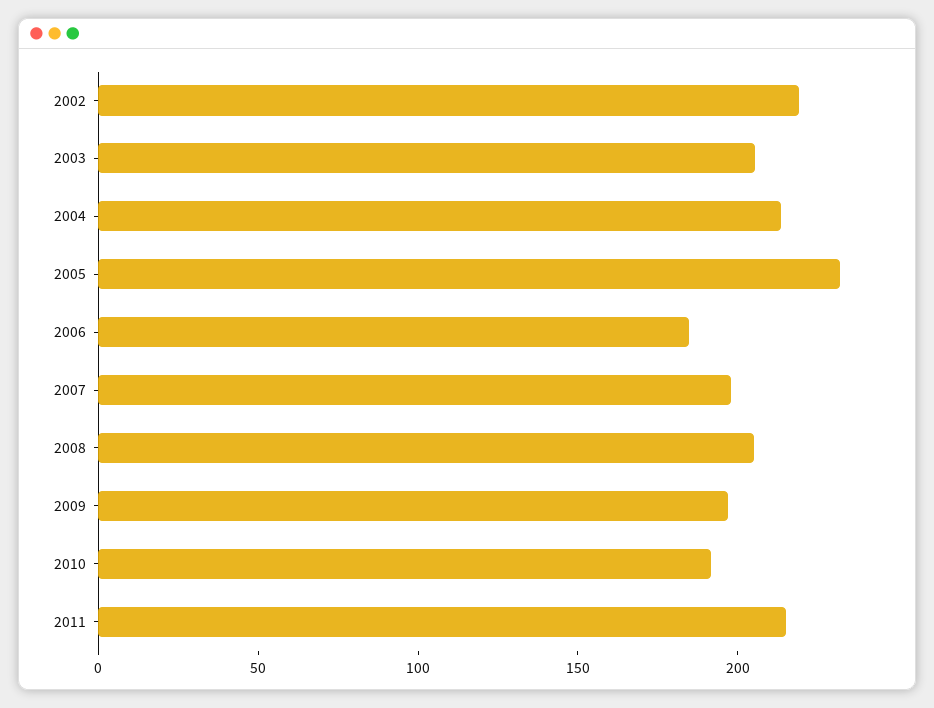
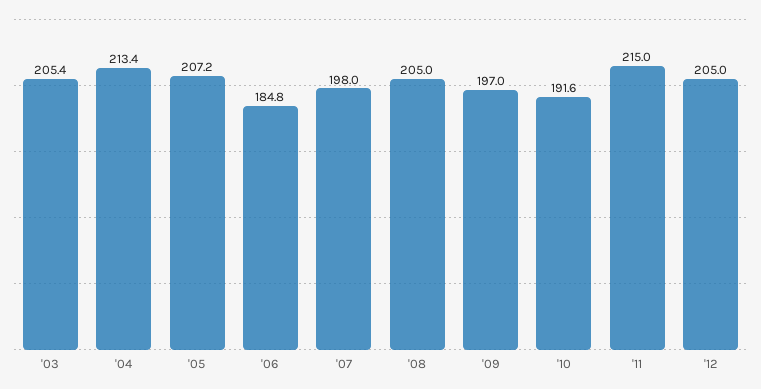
2002: 220 -> none
2005: 230 -> 207.2
'12: none -> 205

